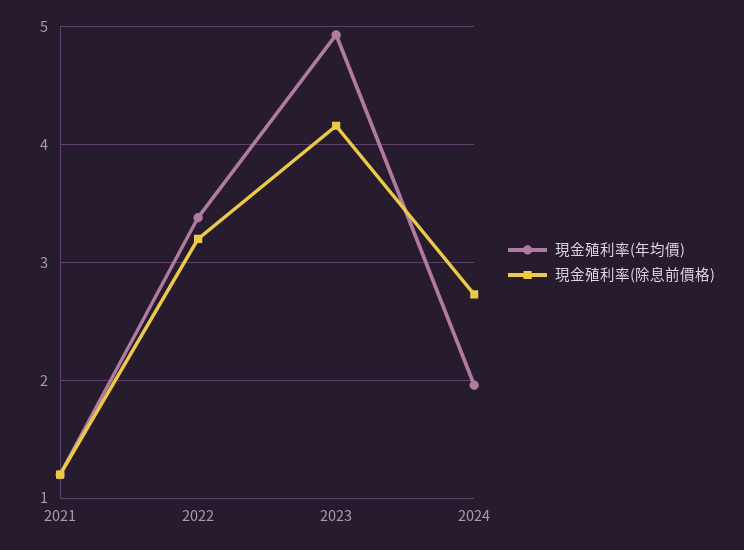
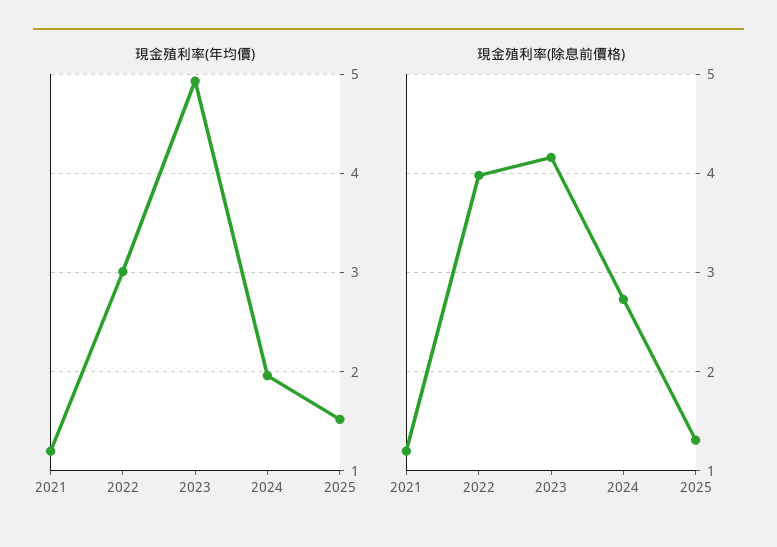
現金殖利率(年均價), 2022: 3.4 -> 3
現金殖利率(除息前價格), 2022: 3.2 -> 4
現金殖利率(年均價), 2025: none -> 1.5
現金殖利率(除息前價格), 2025: none -> 1.3

